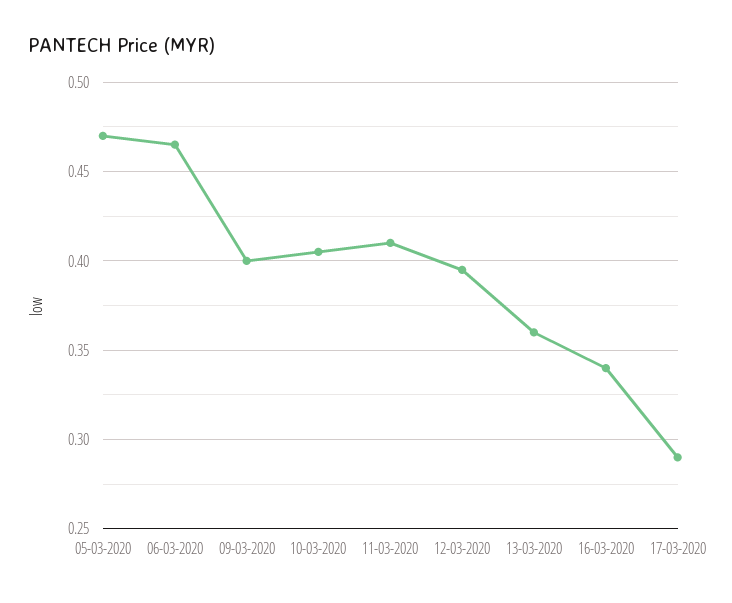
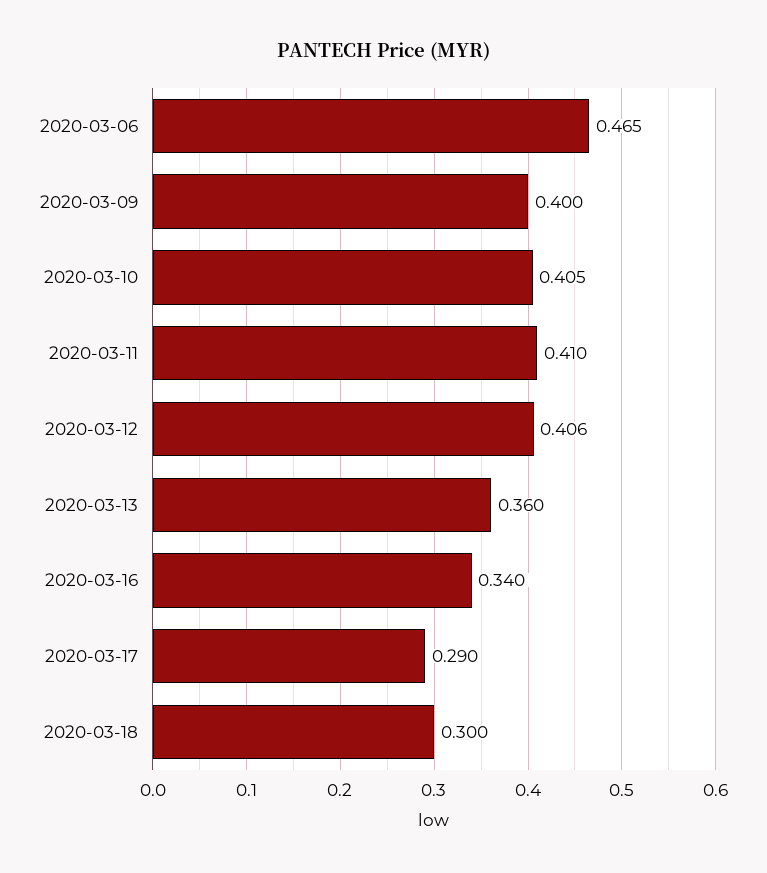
05-03-2020: 0.47 -> none
12-03-2020: 0.395 -> 0.406
2020-03-18: none -> 0.3

